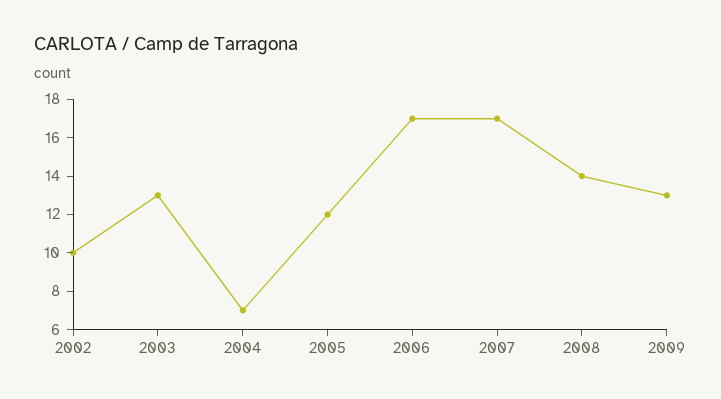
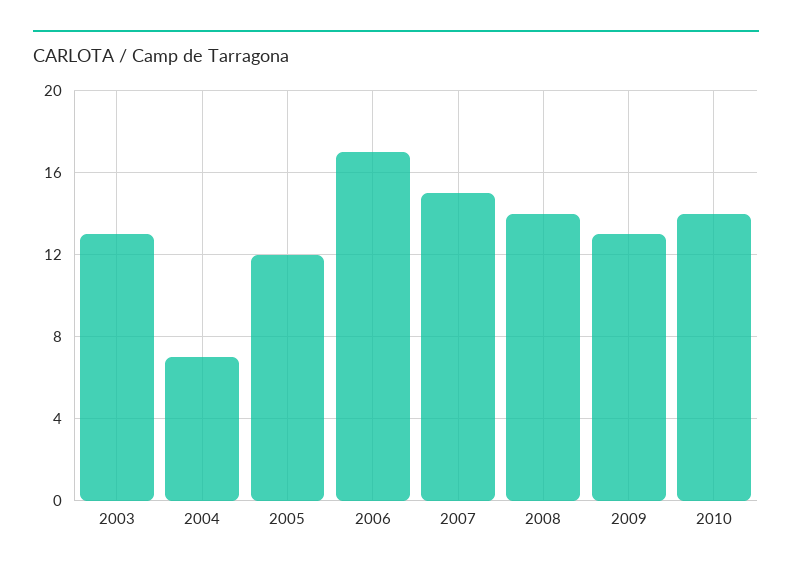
2002: 10 -> none
2007: 17 -> 15
2010: none -> 14

